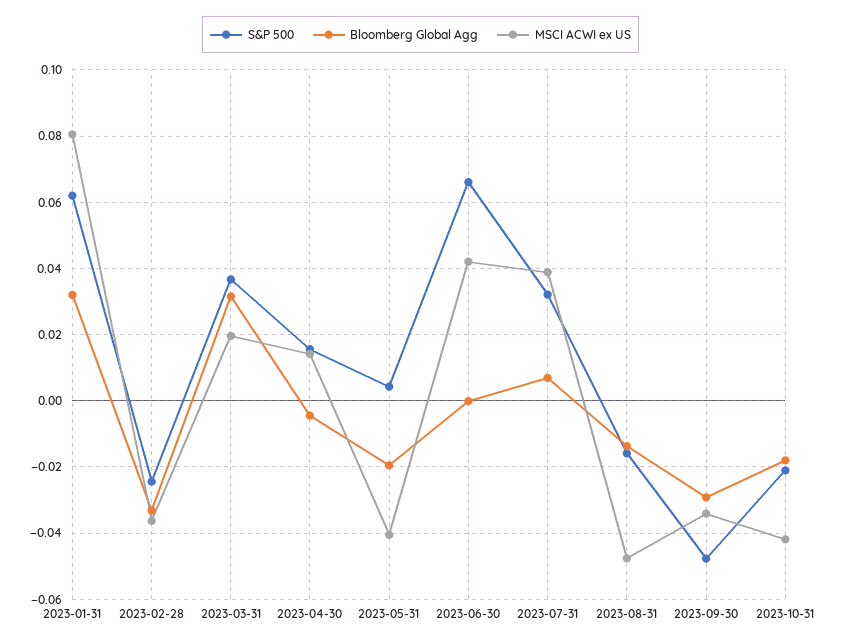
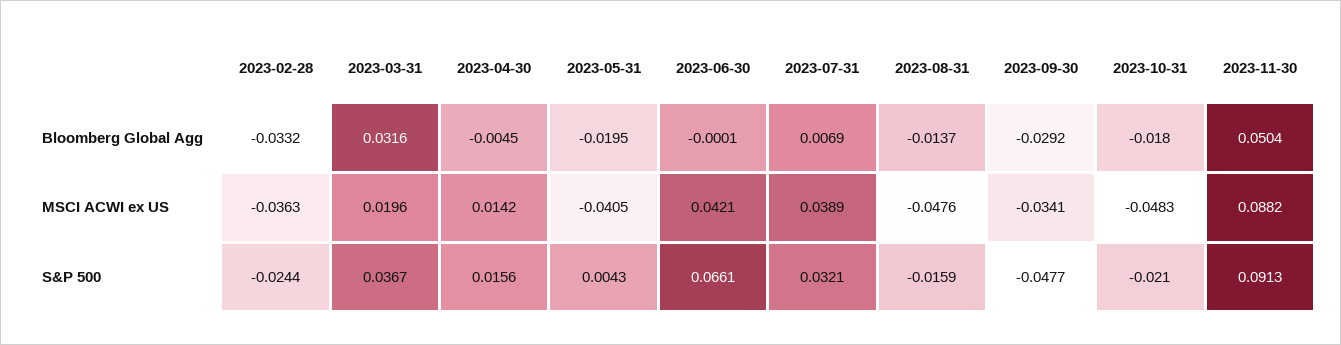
S&P 500, 2023-01-31: 0.062 -> none
Bloomberg Global Agg, 2023-01-31: 0.032 -> none
MSCI ACWI ex US, 2023-01-31: 0.08 -> none
MSCI ACWI ex US, 2023-10-31: -0.042 -> -0.0483
Bloomberg Global Agg, 2023-11-30: none -> 0.0504
MSCI ACWI ex US, 2023-11-30: none -> 0.0882
S&P 500, 2023-11-30: none -> 0.0913

